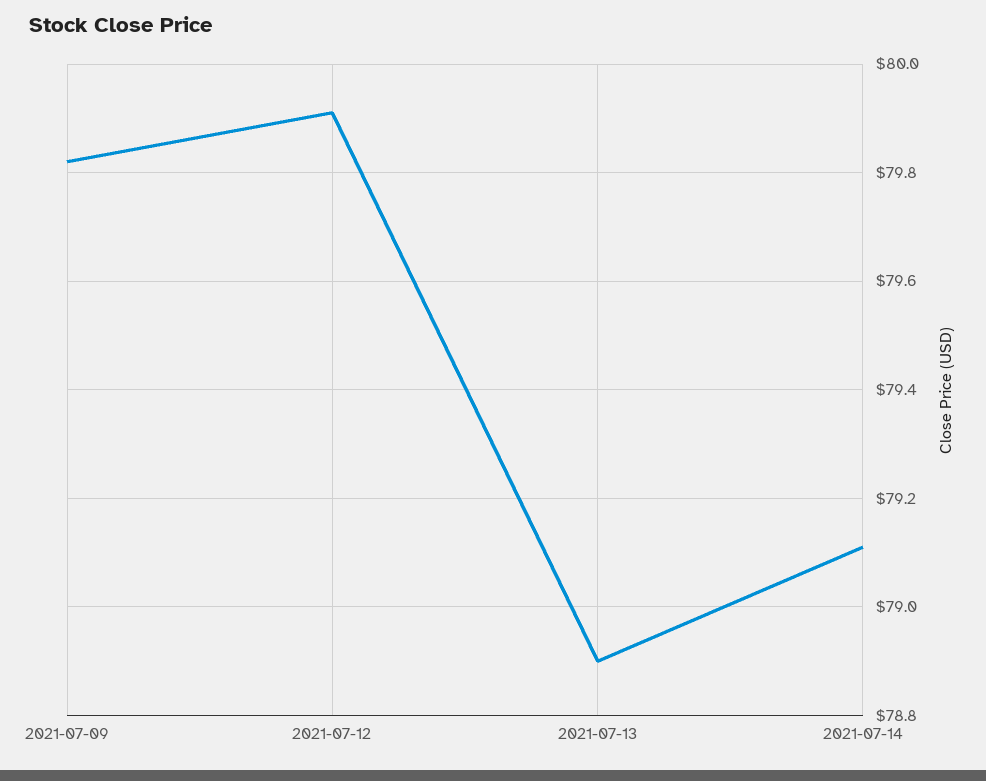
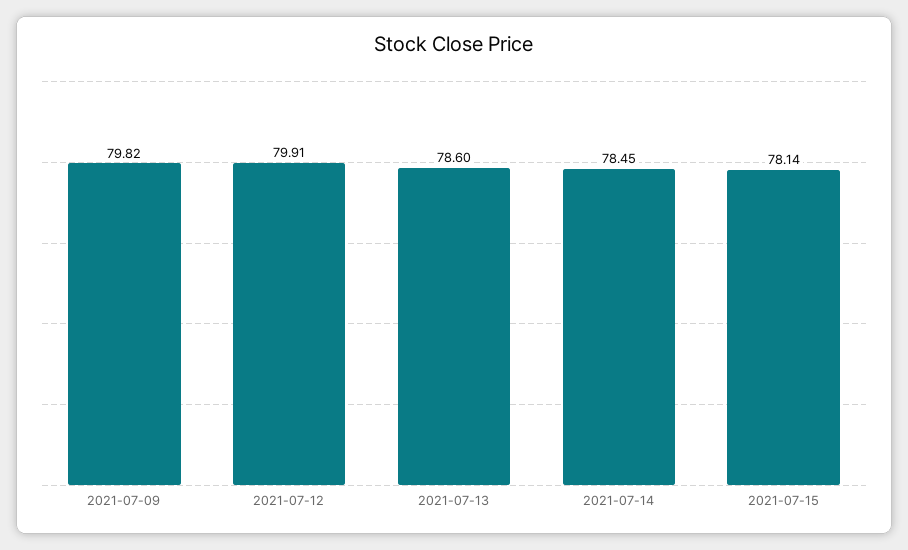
2021-07-13: 78.9 -> 78.6
2021-07-14: 79.1 -> 78.45
2021-07-15: none -> 78.14

